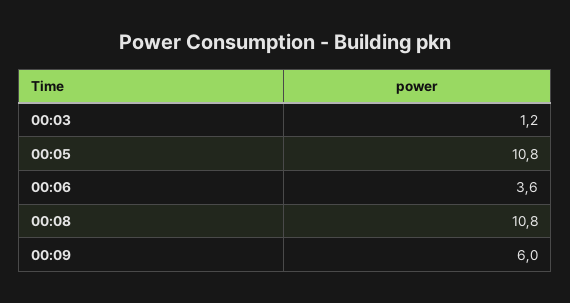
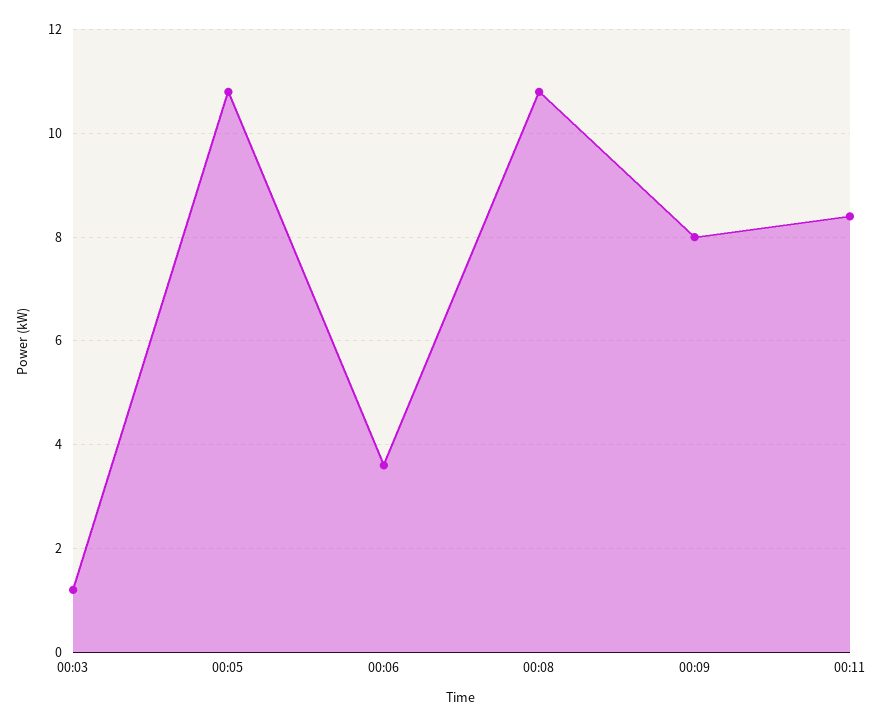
00:09: 6 -> 8
00:11: none -> 8.5

